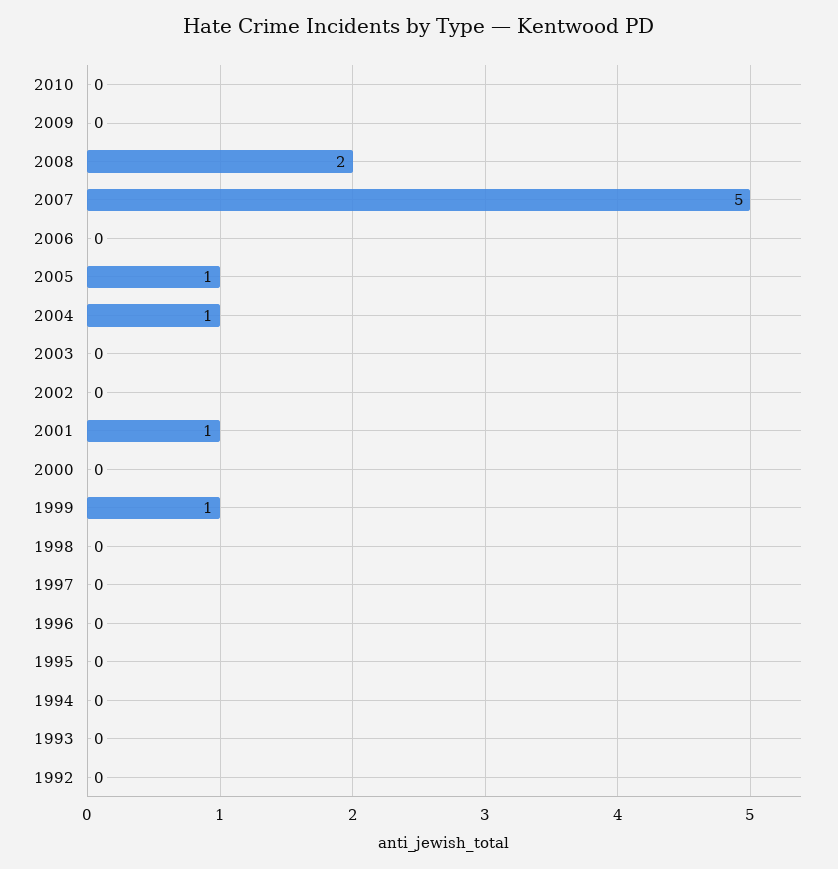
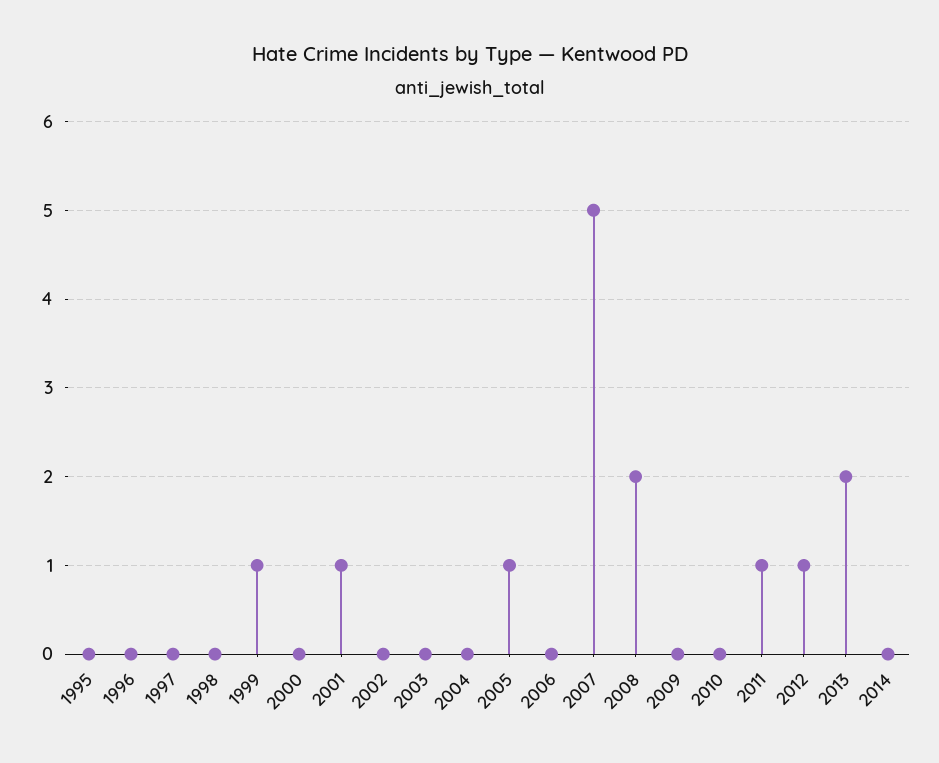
2004: 1 -> 0
1994: 0 -> none
1993: 0 -> none
1992: 0 -> none
2011: none -> 1
2012: none -> 1
2013: none -> 2
2014: none -> 0

